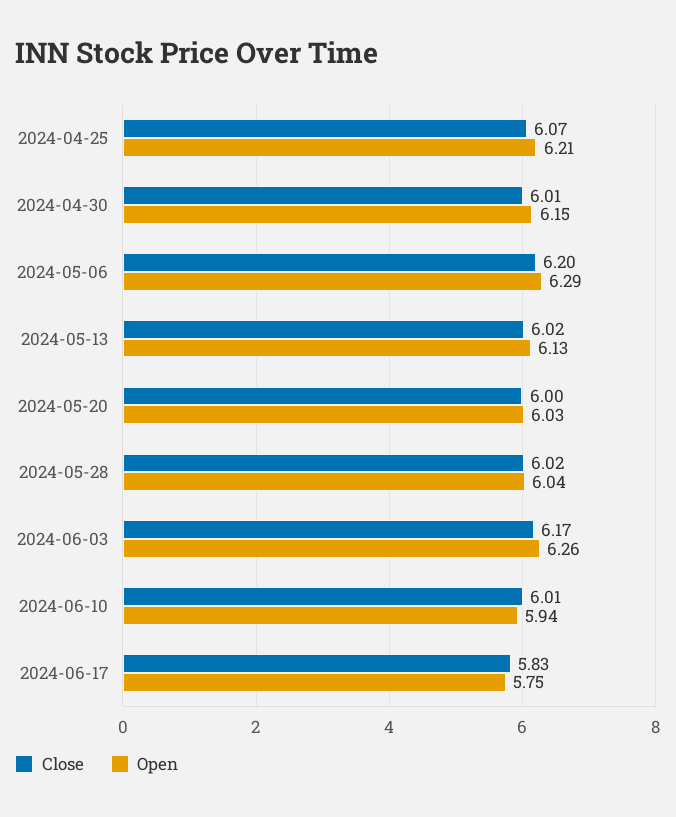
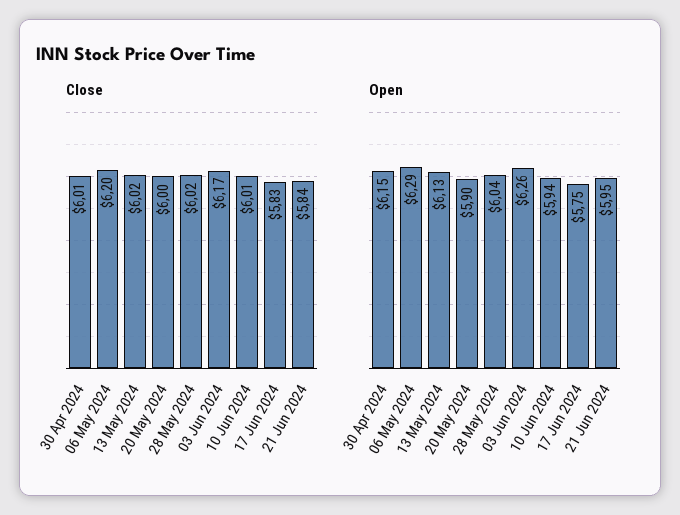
Close, 2024-04-25: 6.07 -> none
Open, 2024-04-25: 6.21 -> none
Open, 2024-05-20: 6.03 -> 5.9
Close, 21 Jun 2024: none -> 5.84
Open, 21 Jun 2024: none -> 5.95

